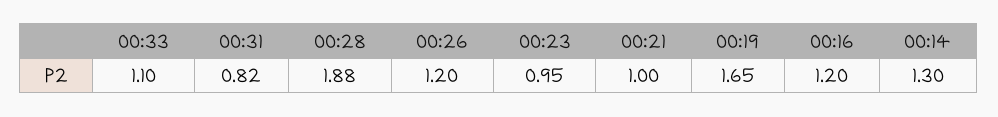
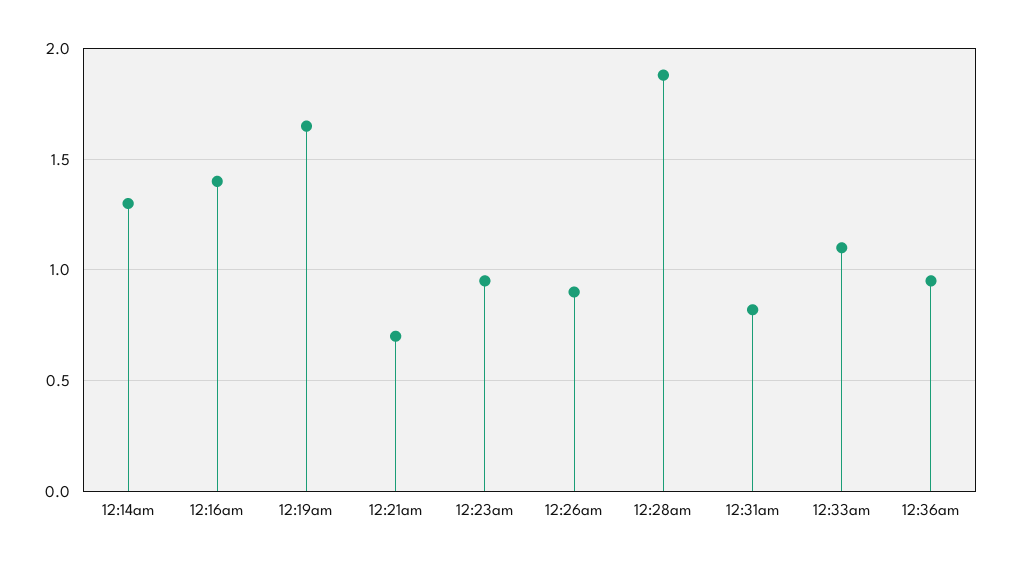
00:26: 1.2 -> 0.9
00:21: 1 -> 0.7
00:16: 1.2 -> 1.4
12:36am: none -> 0.95

